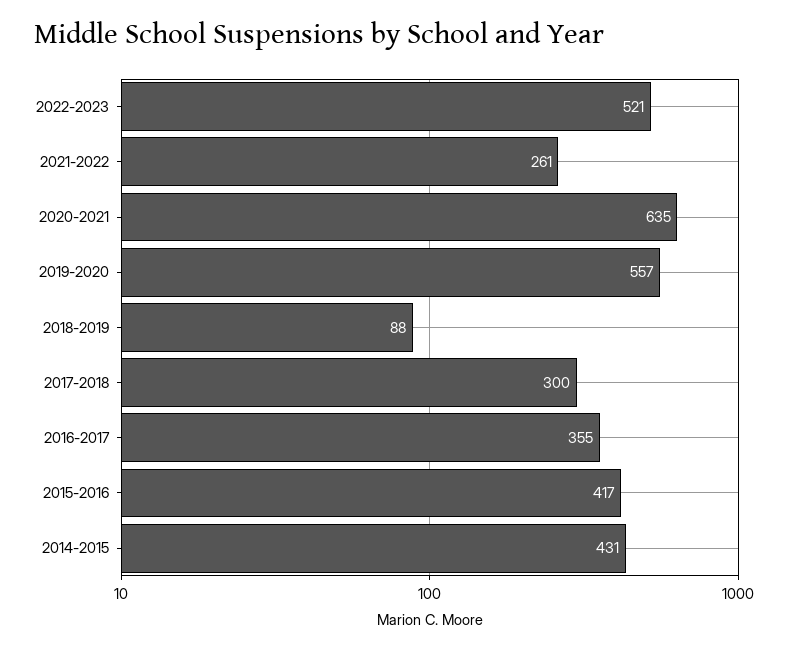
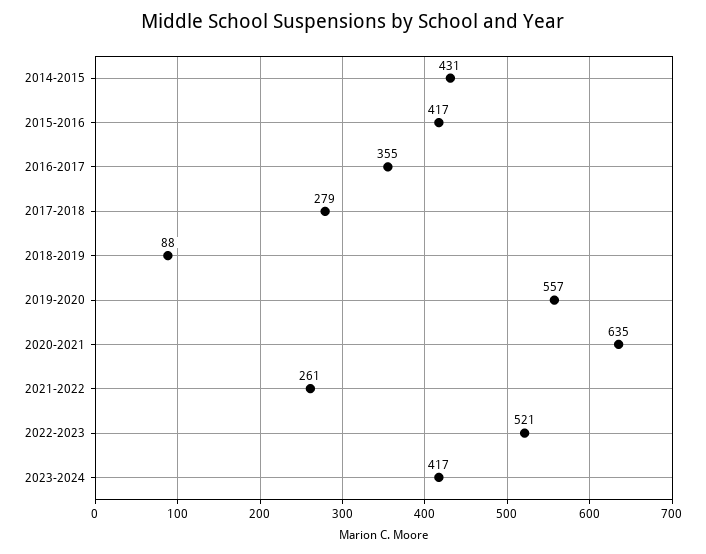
2017-2018: 300 -> 279
2023-2024: none -> 417

